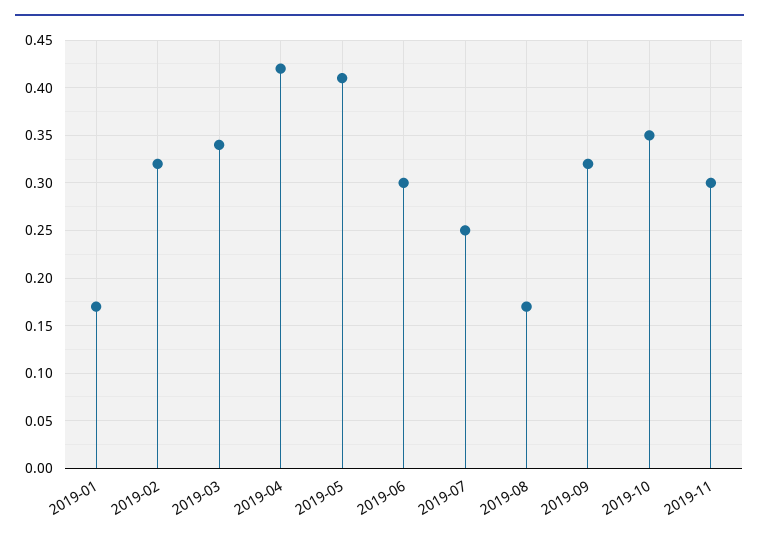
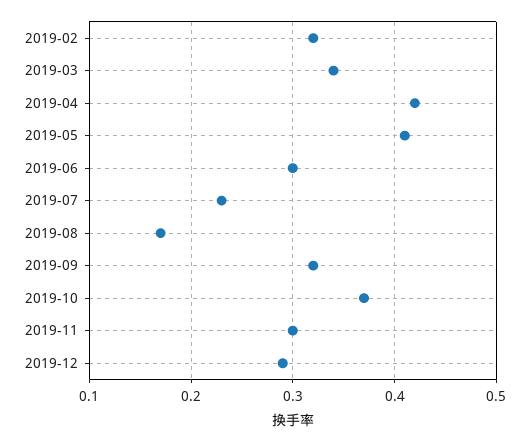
2019-01: 0.17 -> none
2019-07: 0.25 -> 0.23
2019-10: 0.35 -> 0.37
2019-12: none -> 0.29

